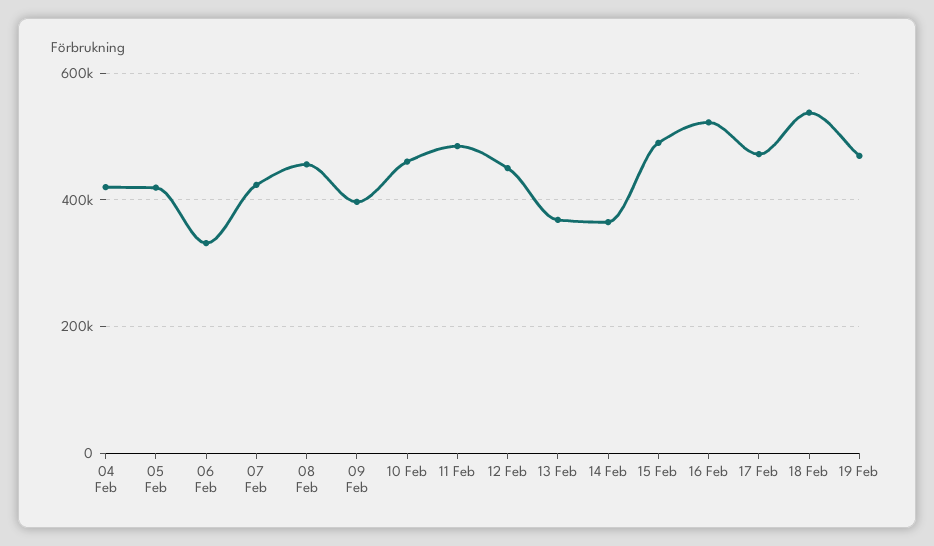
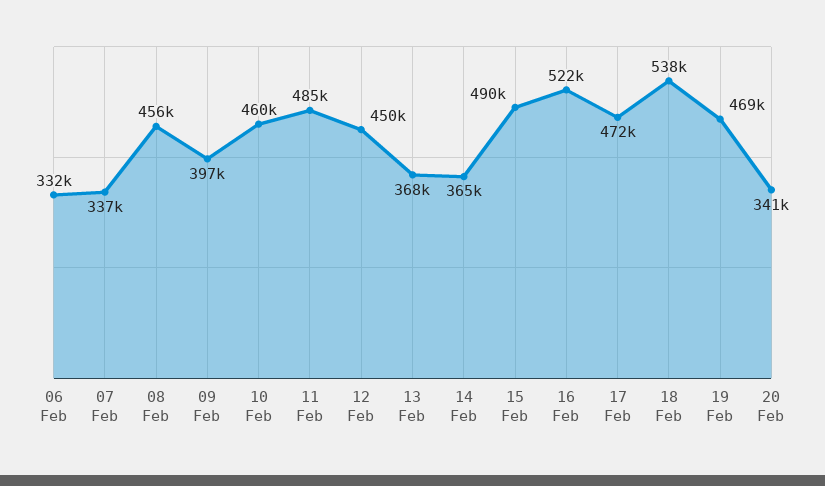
04 Feb: 420000 -> none
05 Feb: 420000 -> none
07 Feb: 420000 -> 337000
20 Feb: none -> 341000

